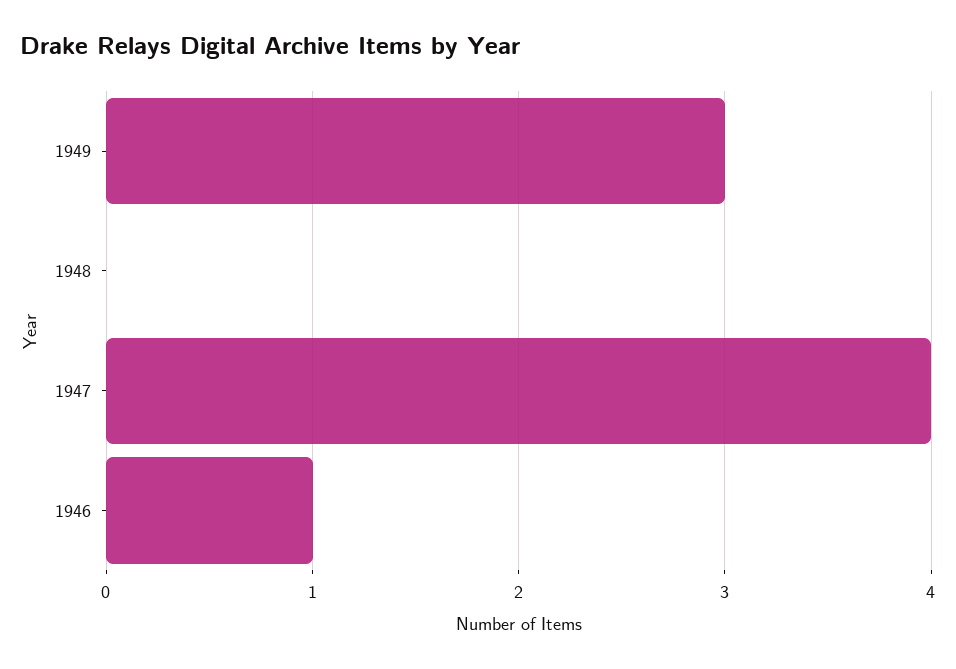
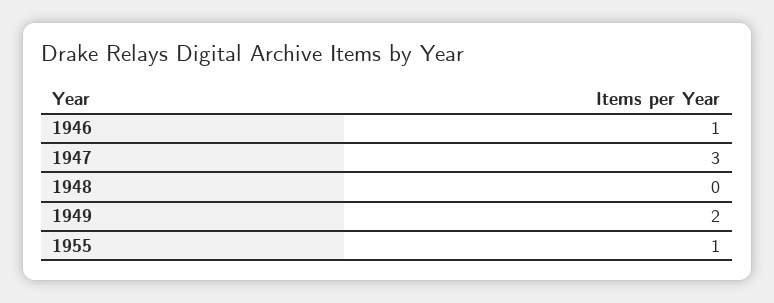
1949: 3 -> 2
1947: 4 -> 3
1955: none -> 1

